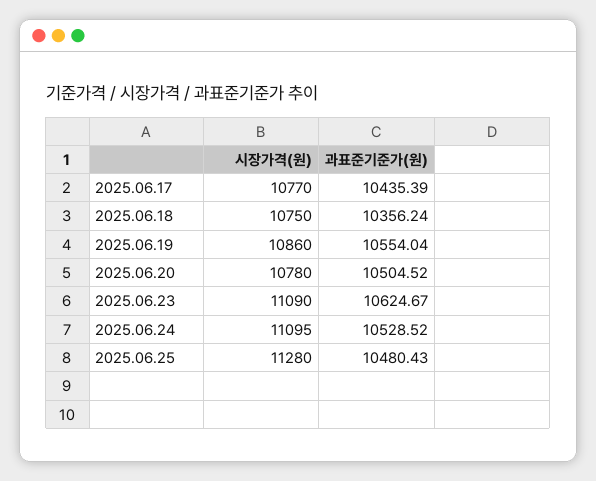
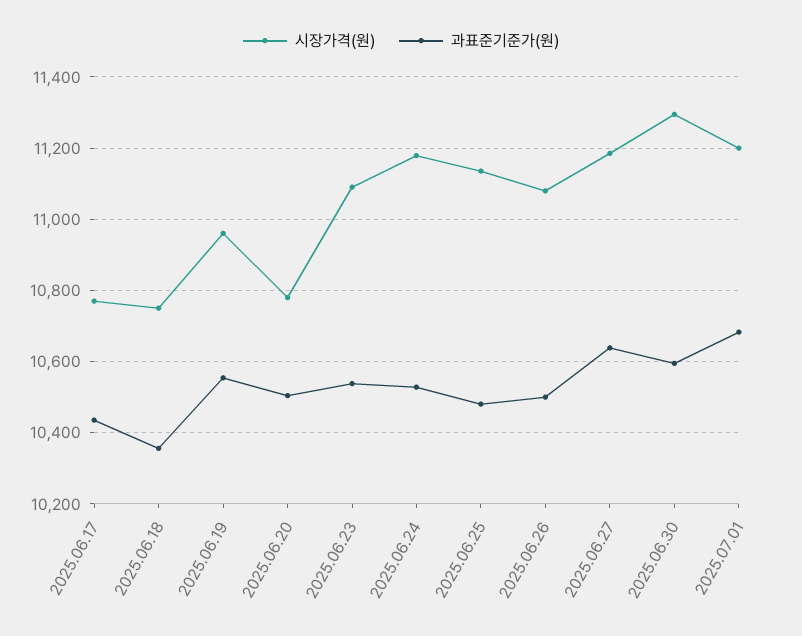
시장가격(원), 2025.06.19: 10860 -> 10960
과표준기준가(원), 2025.06.23: 10624.67 -> 10540
시장가격(원), 2025.06.24: 11095 -> 11180
시장가격(원), 2025.06.25: 11280 -> 11140
시장가격(원), 2025.06.26: none -> 11080
과표준기준가(원), 2025.06.26: none -> 10500
시장가격(원), 2025.06.27: none -> 11180
과표준기준가(원), 2025.06.27: none -> 10640
시장가격(원), 2025.06.30: none -> 11300
과표준기준가(원), 2025.06.30: none -> 10600
시장가격(원), 2025.07.01: none -> 11200
과표준기준가(원), 2025.07.01: none -> 10680

